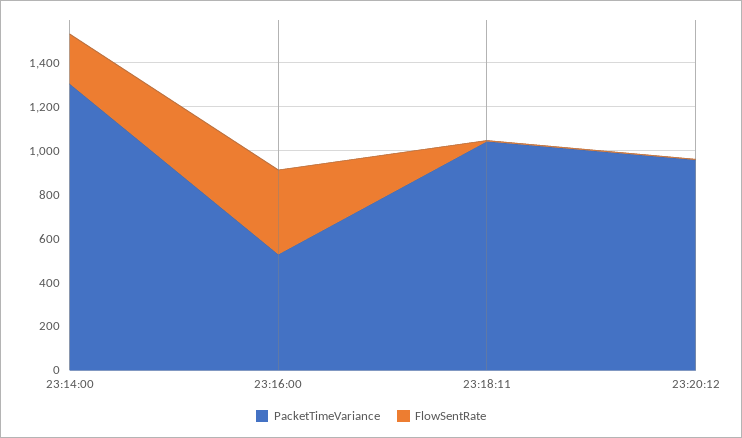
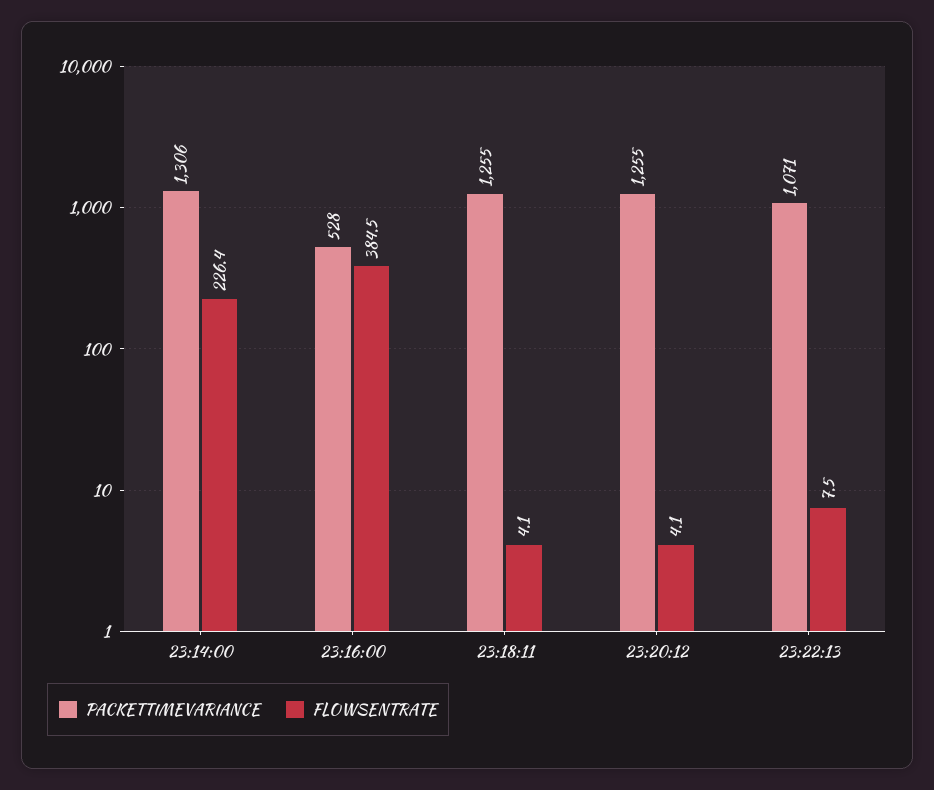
PacketTimeVariance, 23:18:11: 1050 -> 1255
PacketTimeVariance, 23:20:12: 950 -> 1255
PacketTimeVariance, 23:22:13: none -> 1071
FlowSentRate, 23:22:13: none -> 7.5

